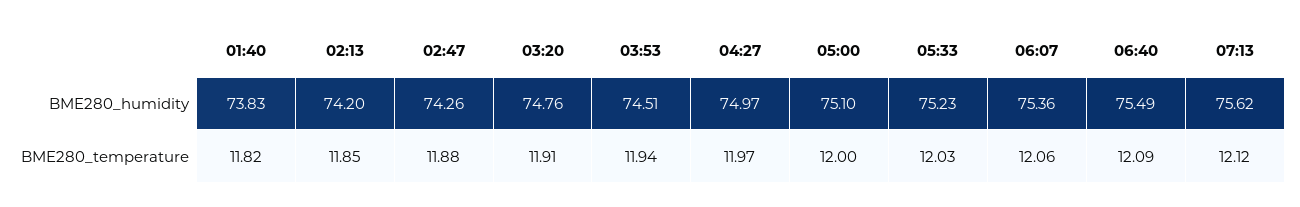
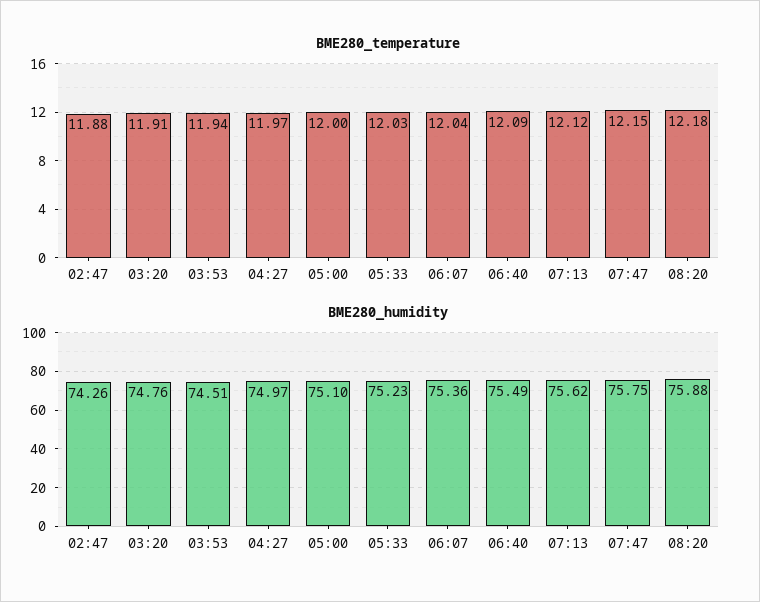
BME280_humidity, 01:40: 73.83 -> none
BME280_humidity, 02:13: 74.2 -> none
BME280_temperature, 01:40: 11.82 -> none
BME280_temperature, 02:13: 11.85 -> none
BME280_temperature, 06:07: 12.06 -> 12.04
BME280_temperature, 07:47: none -> 12.15
BME280_temperature, 08:20: none -> 12.18
BME280_humidity, 07:47: none -> 75.75
BME280_humidity, 08:20: none -> 75.88

